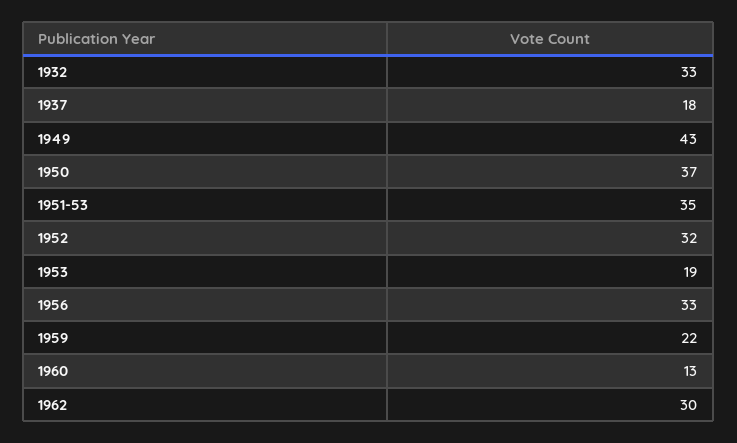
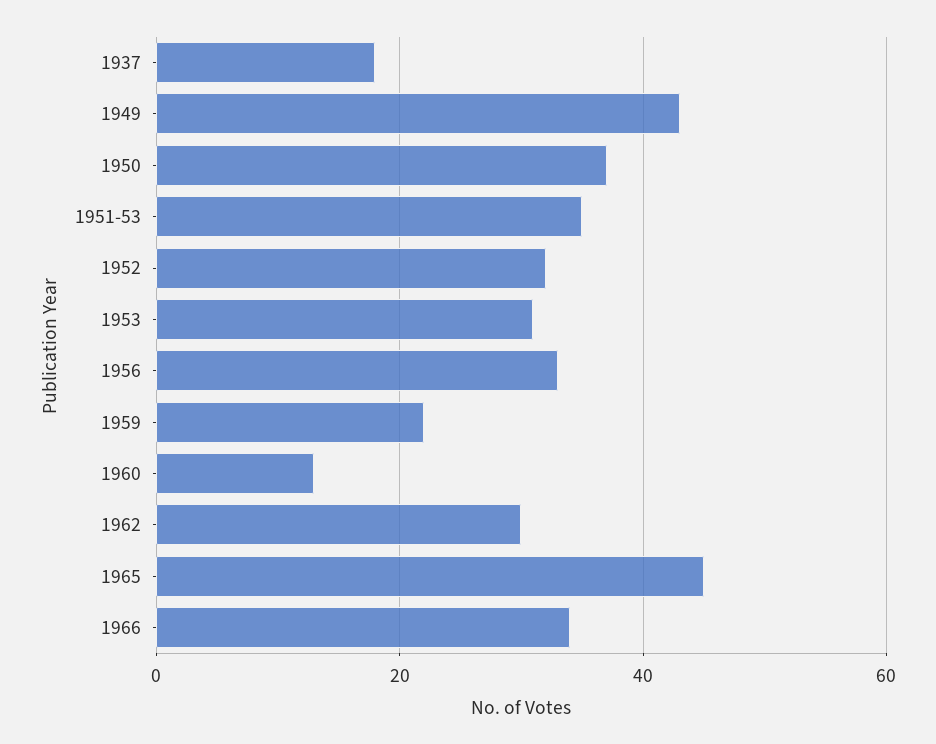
1932: 33 -> none
1953: 19 -> 30
1965: none -> 45
1966: none -> 35

